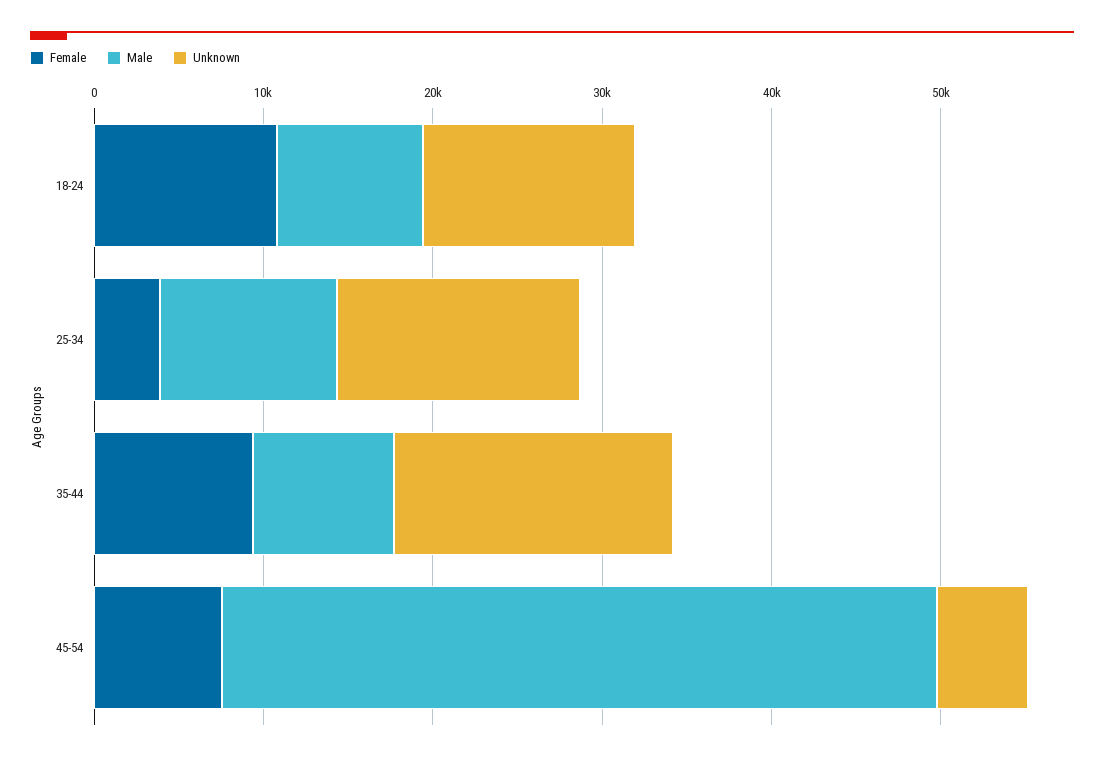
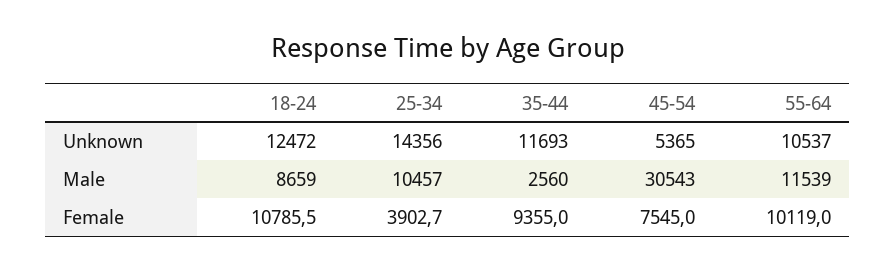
Male, 35-44: 8000 -> 2560
Unknown, 35-44: 16000 -> 11693
Male, 45-54: 42000 -> 30543
Unknown, 55-64: none -> 10537
Male, 55-64: none -> 11539
Female, 55-64: none -> 10119

